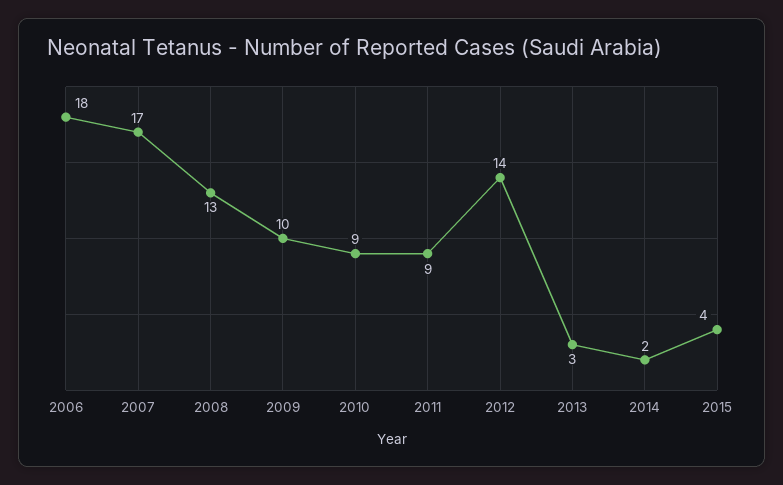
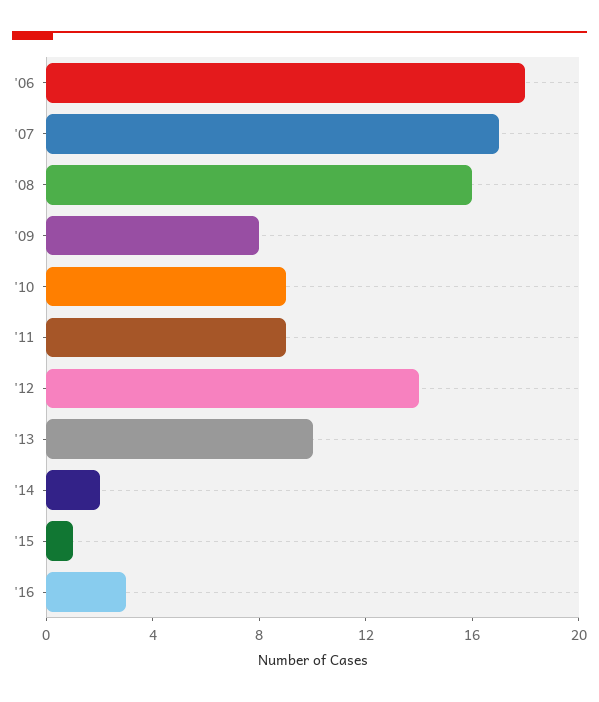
2008: 13 -> 16
2009: 10 -> 8
2013: 3 -> 10
2015: 4 -> 1
'16: none -> 3

